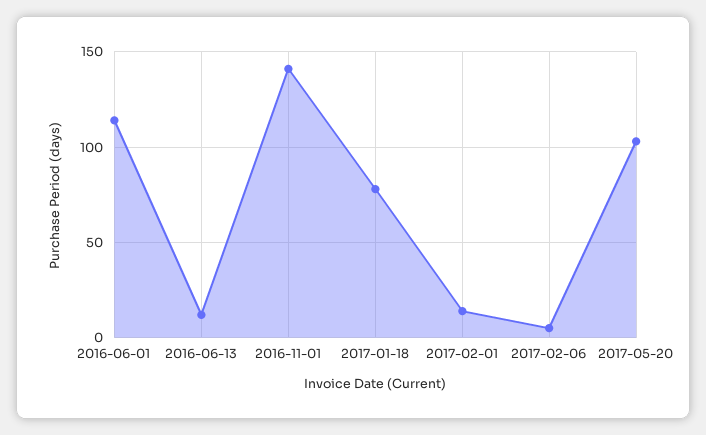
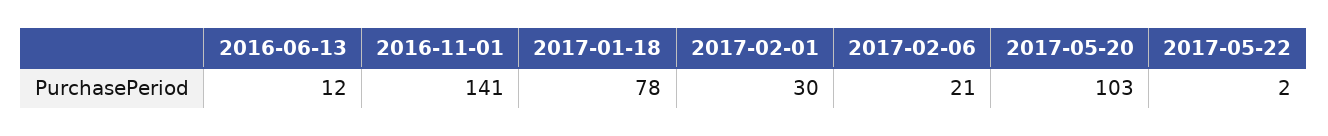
2016-06-01: 115 -> none
2017-02-01: 15 -> 30
2017-02-06: 5 -> 21
2017-05-22: none -> 2

